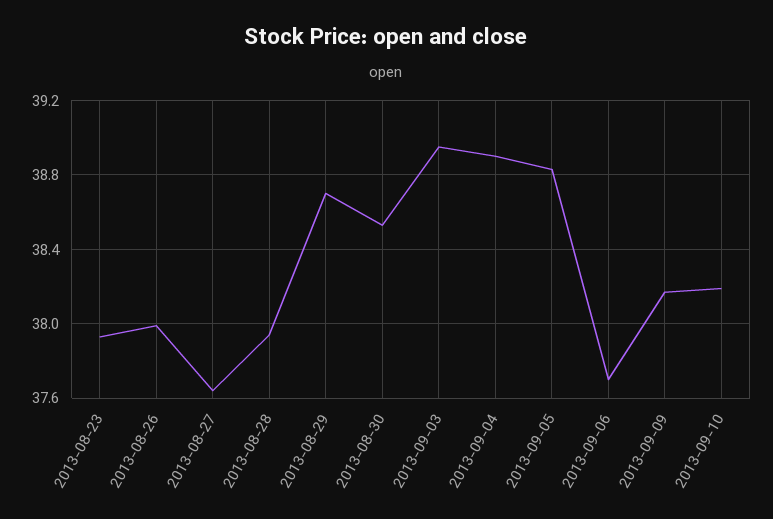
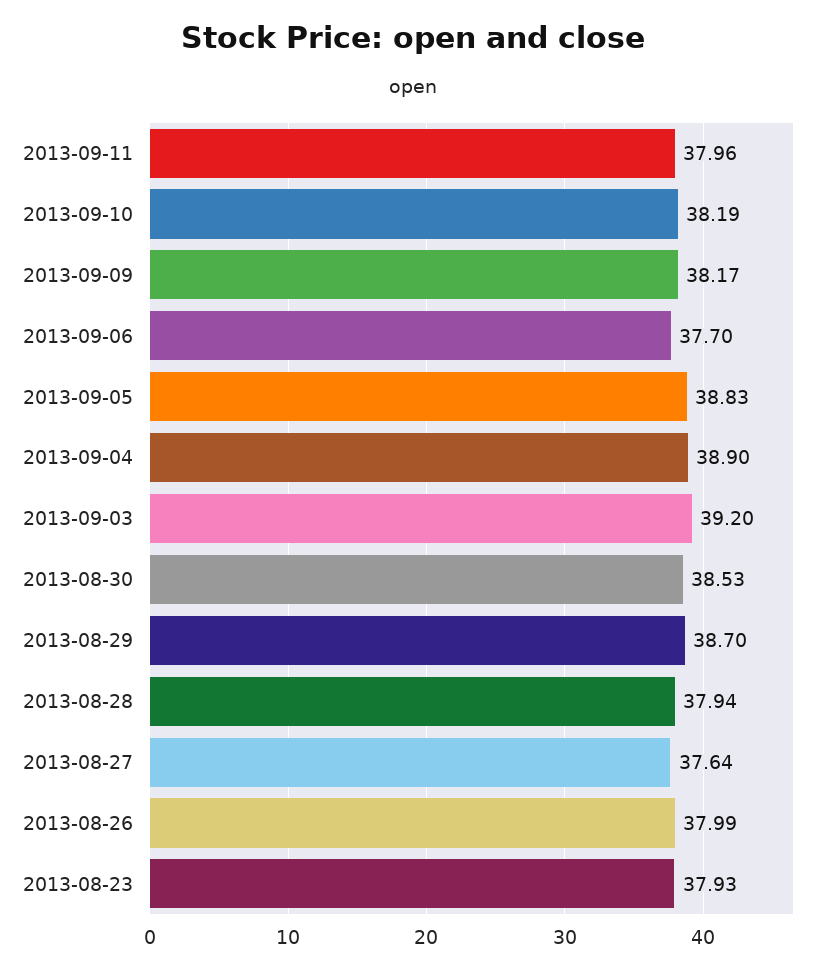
2013-09-03: 38.95 -> 39.2
2013-09-11: none -> 37.96

